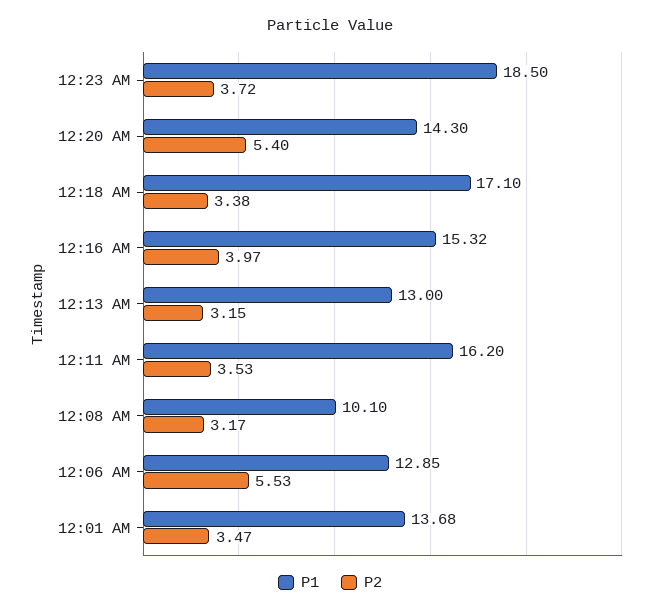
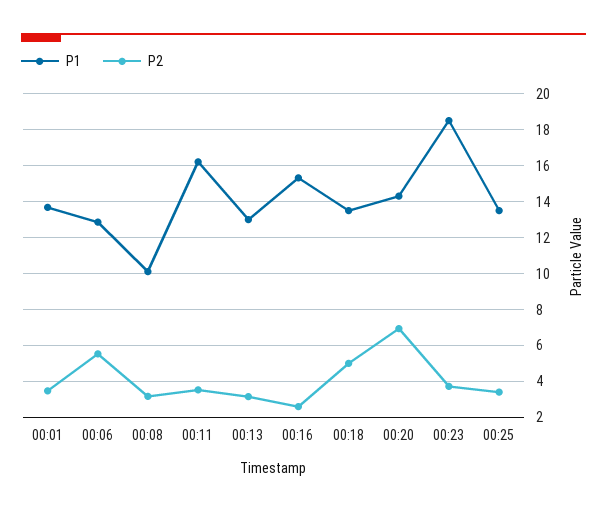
P2, 12:20 AM: 5.4 -> 7
P1, 12:18 AM: 17.1 -> 13.5
P2, 12:18 AM: 3.38 -> 5
P2, 12:16 AM: 3.97 -> 2.5
P1, 00:25: none -> 13.5
P2, 00:25: none -> 3.5

